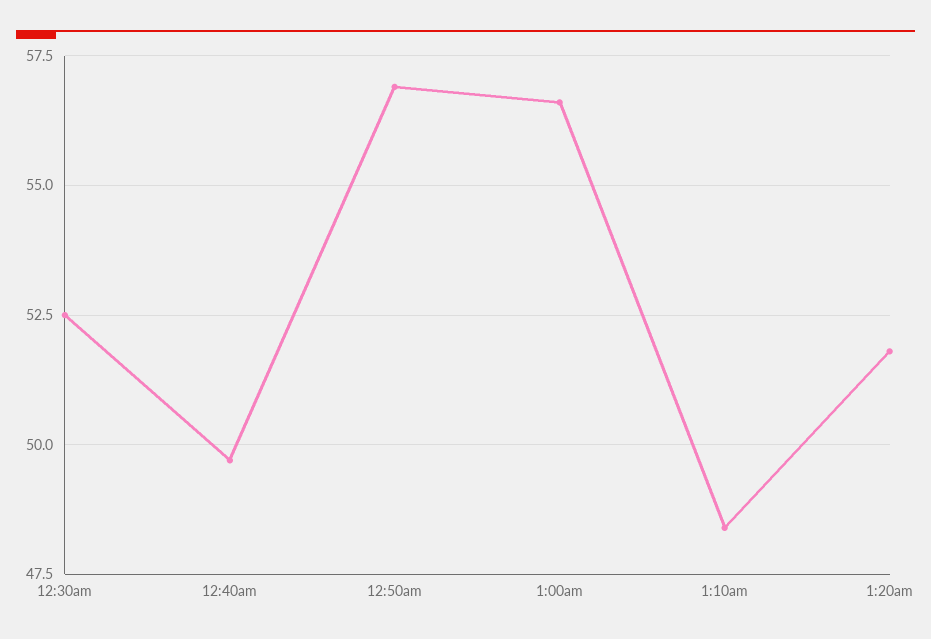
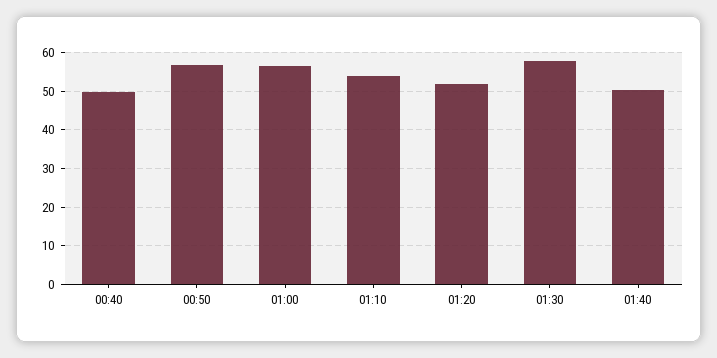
12:30am: 52.5 -> none
1:10am: 48.5 -> 54
01:30: none -> 58
01:40: none -> 50

